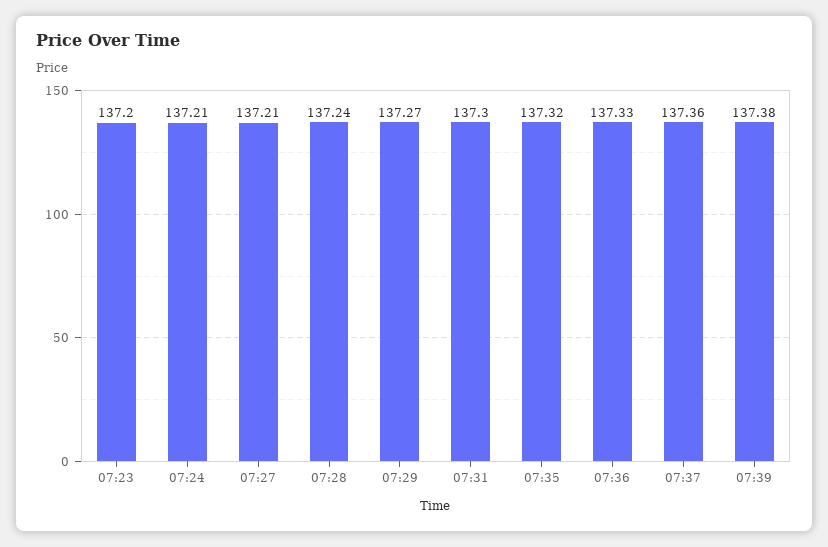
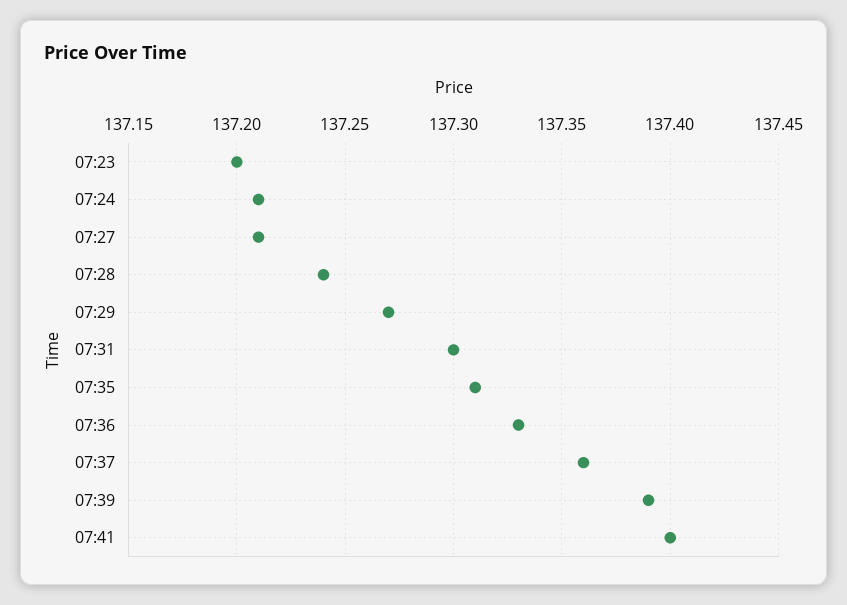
07:35: 137.32 -> 137.31
07:39: 137.38 -> 137.39
07:41: none -> 137.4

